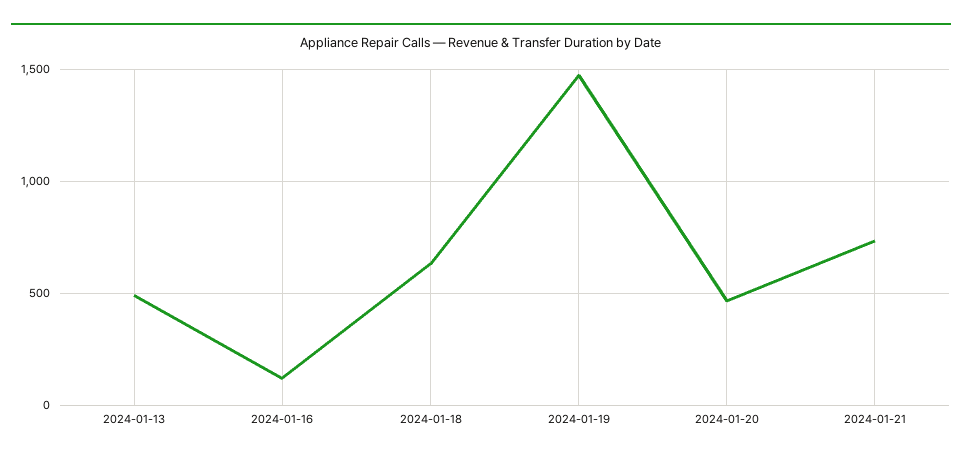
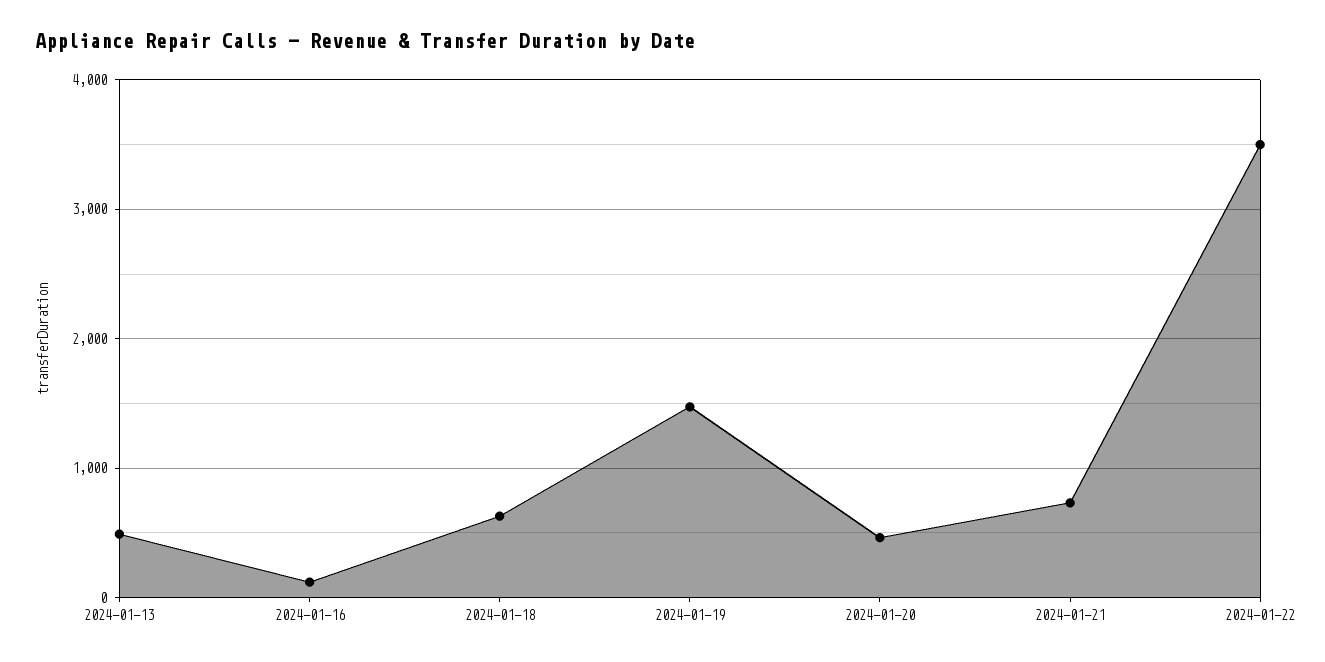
2024-01-22: none -> 3500

